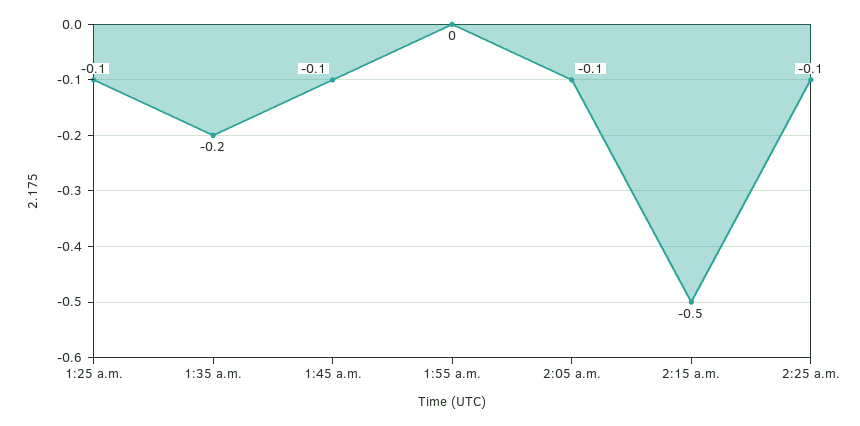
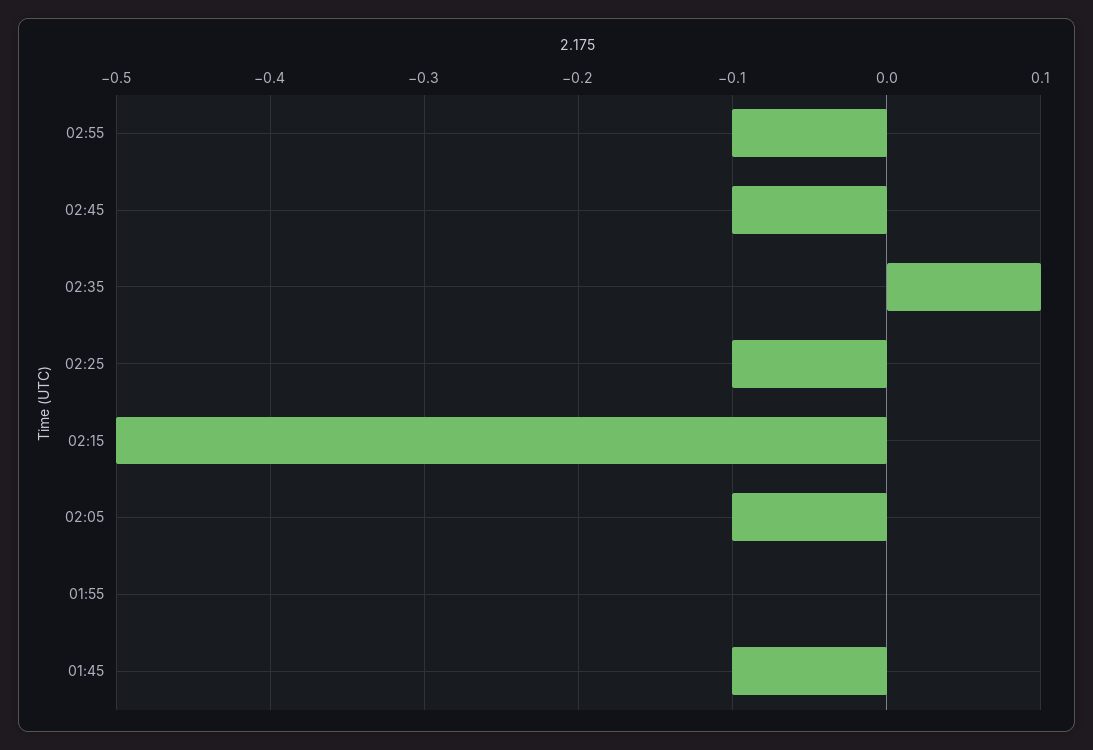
1:25 a.m.: -0.1 -> none
1:35 a.m.: -0.2 -> none
02:55: none -> -0.1
02:45: none -> -0.1
02:35: none -> 0.1

